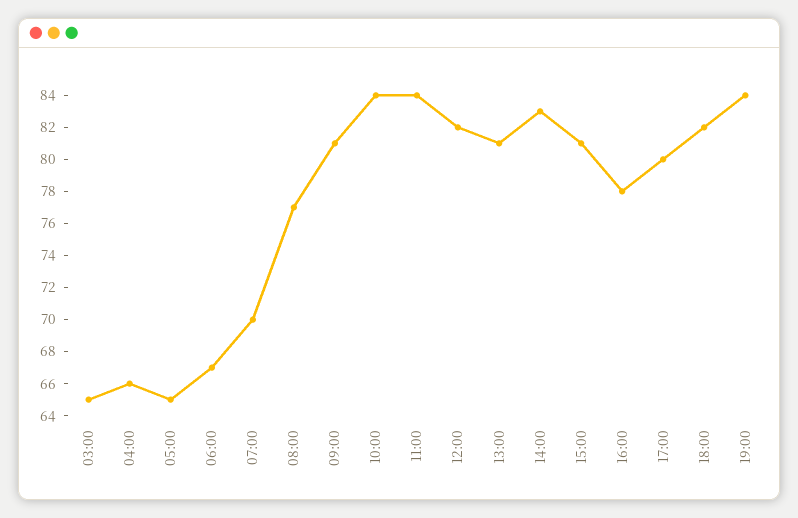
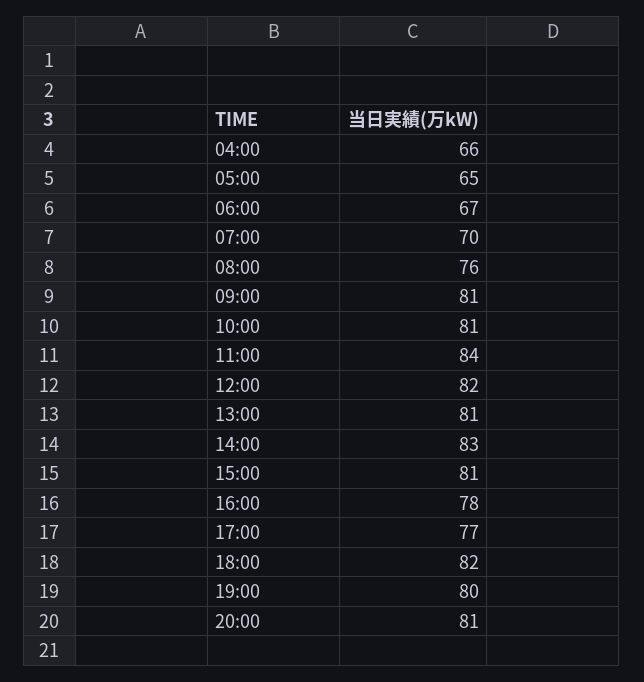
03:00: 65 -> none
08:00: 77 -> 76
10:00: 84 -> 81
17:00: 80 -> 77
19:00: 84 -> 80
20:00: none -> 81

